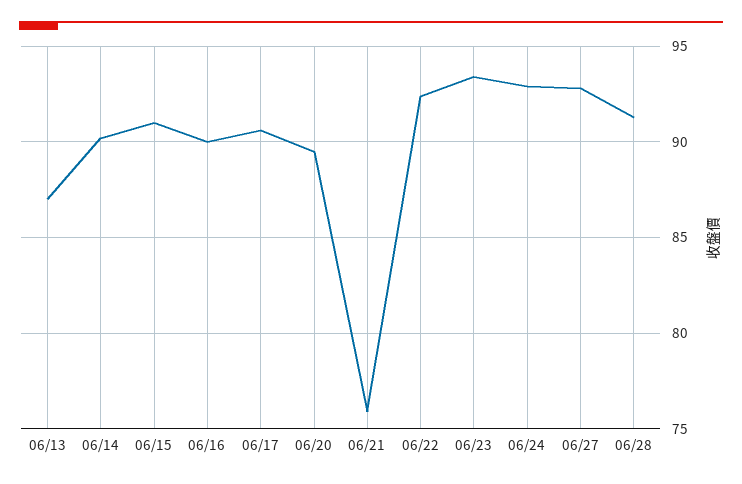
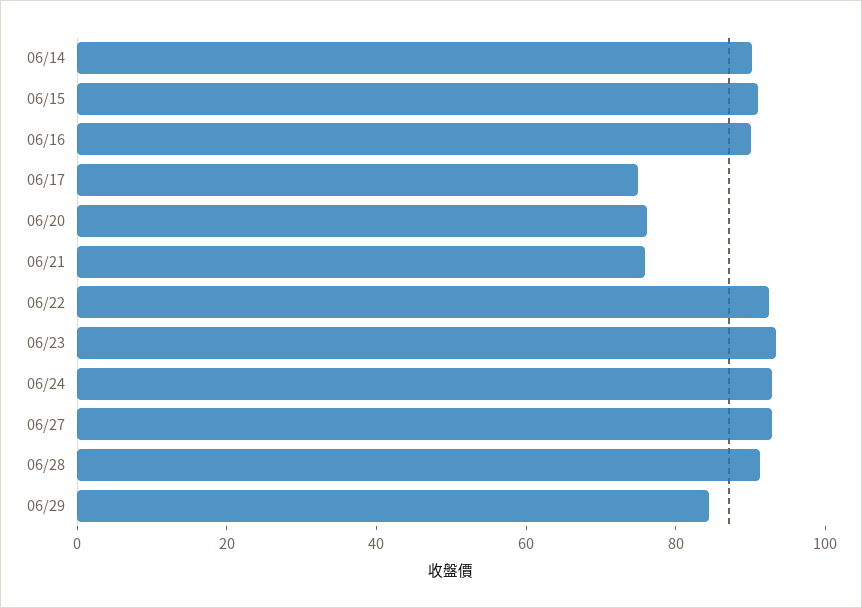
06/13: 87 -> none
06/17: 90.5 -> 75
06/20: 89.5 -> 75
06/29: none -> 85

